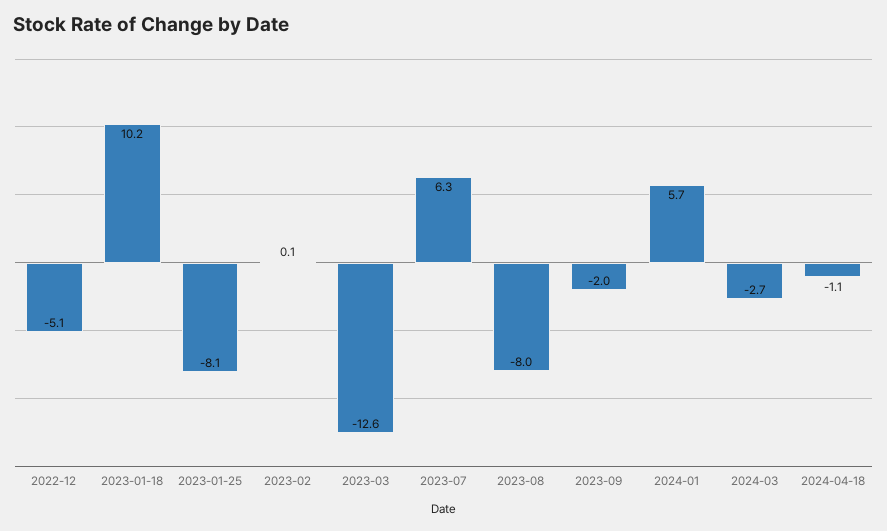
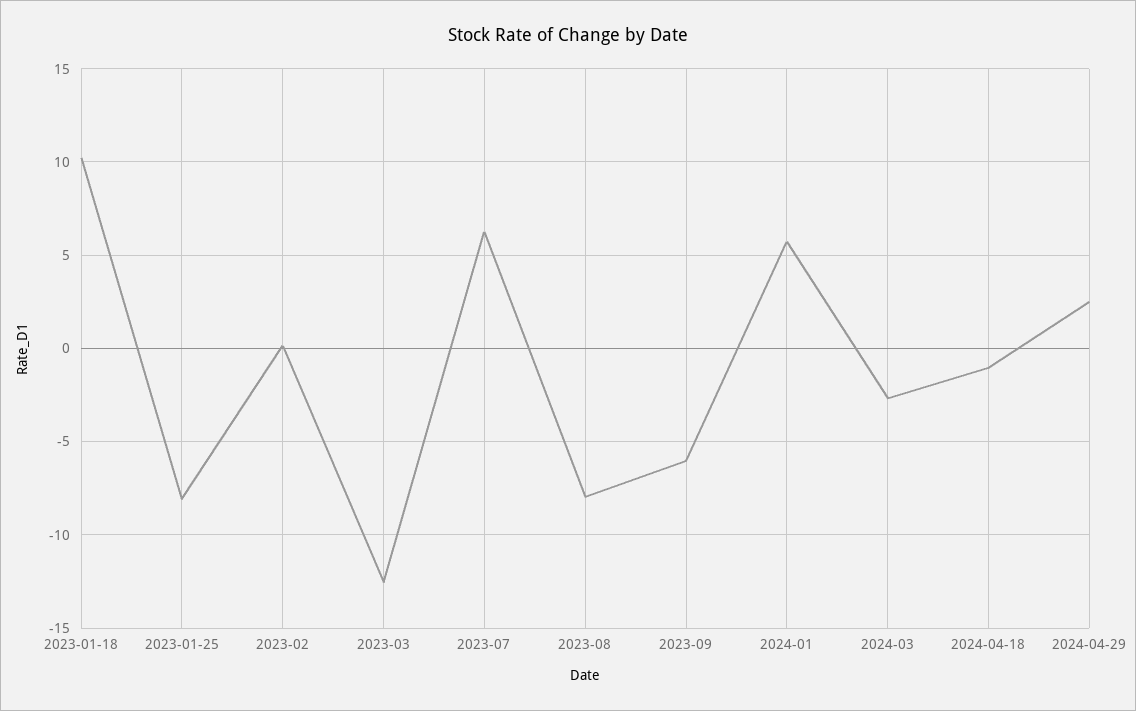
2022-12: -5.1 -> none
2023-09: -2 -> -6
2024-04-29: none -> 2.5

